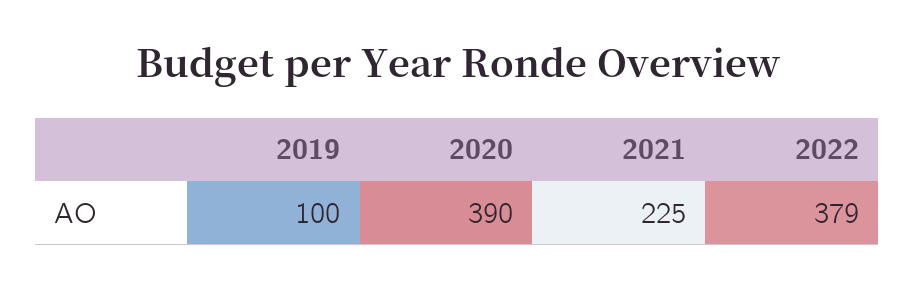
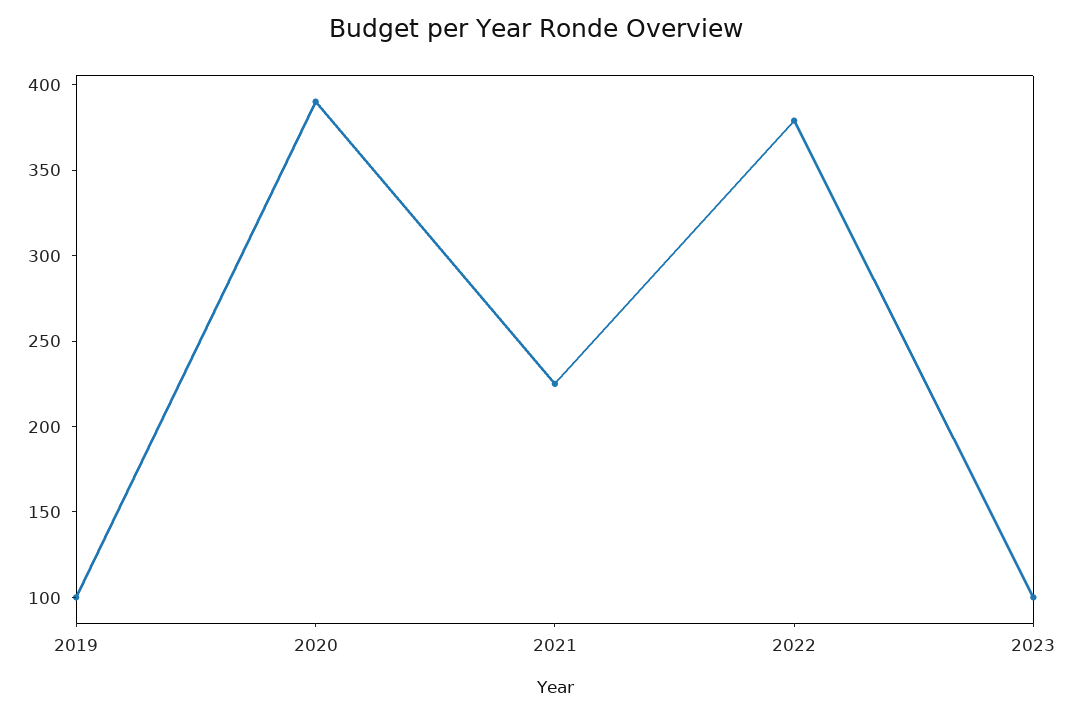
2023: none -> 100

